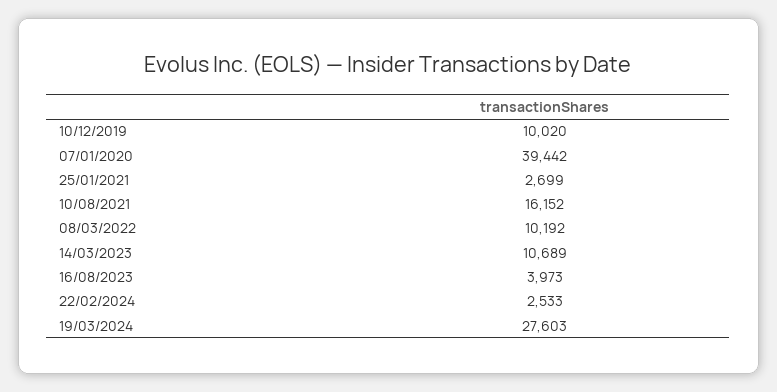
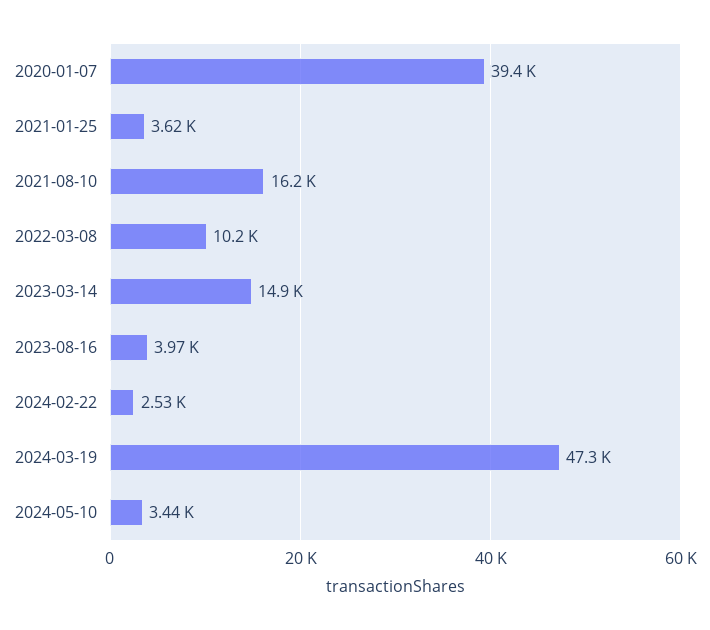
10/12/2019: 10020 -> none
25/01/2021: 2699 -> 3620
14/03/2023: 10689 -> 14900
19/03/2024: 27603 -> 47300
2024-05-10: none -> 3440

